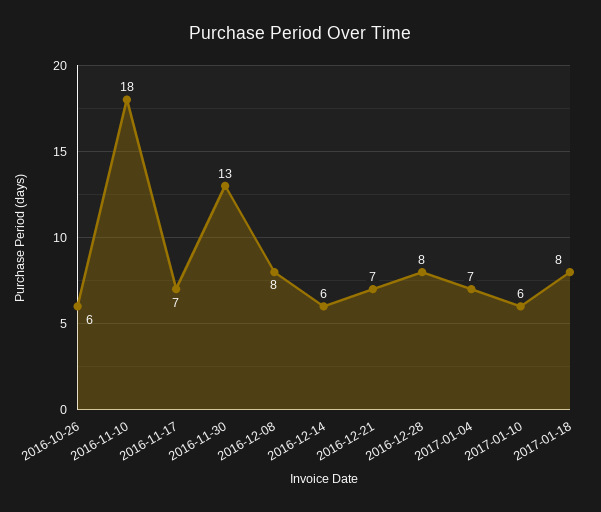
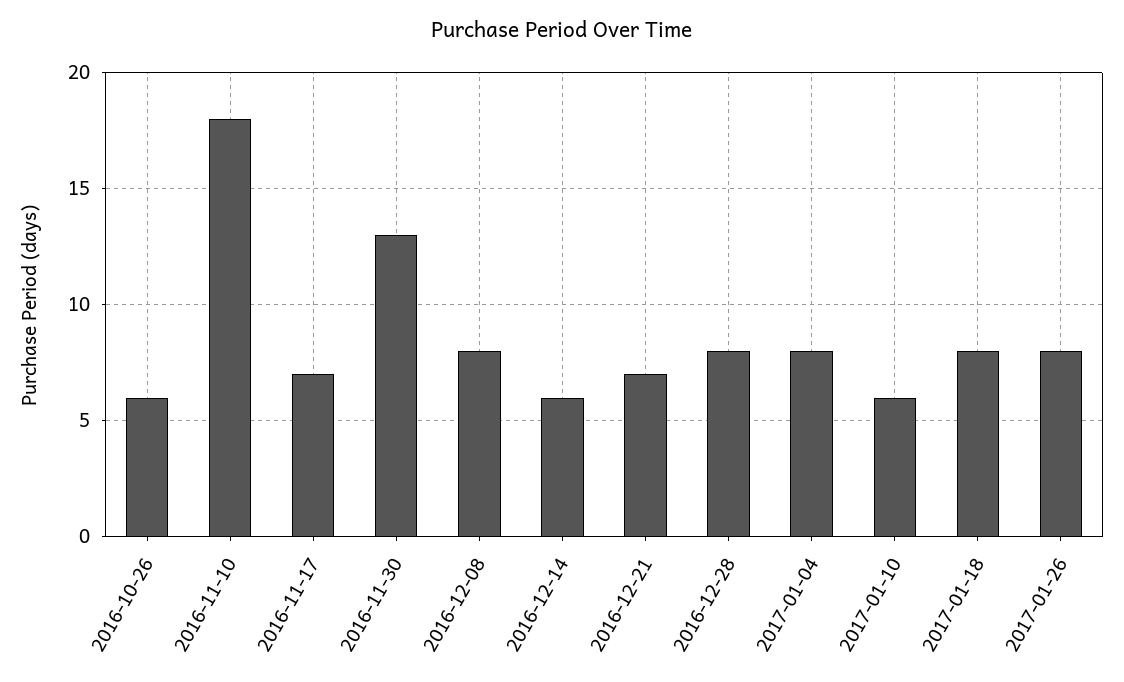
2017-01-04: 7 -> 8
2017-01-26: none -> 8

